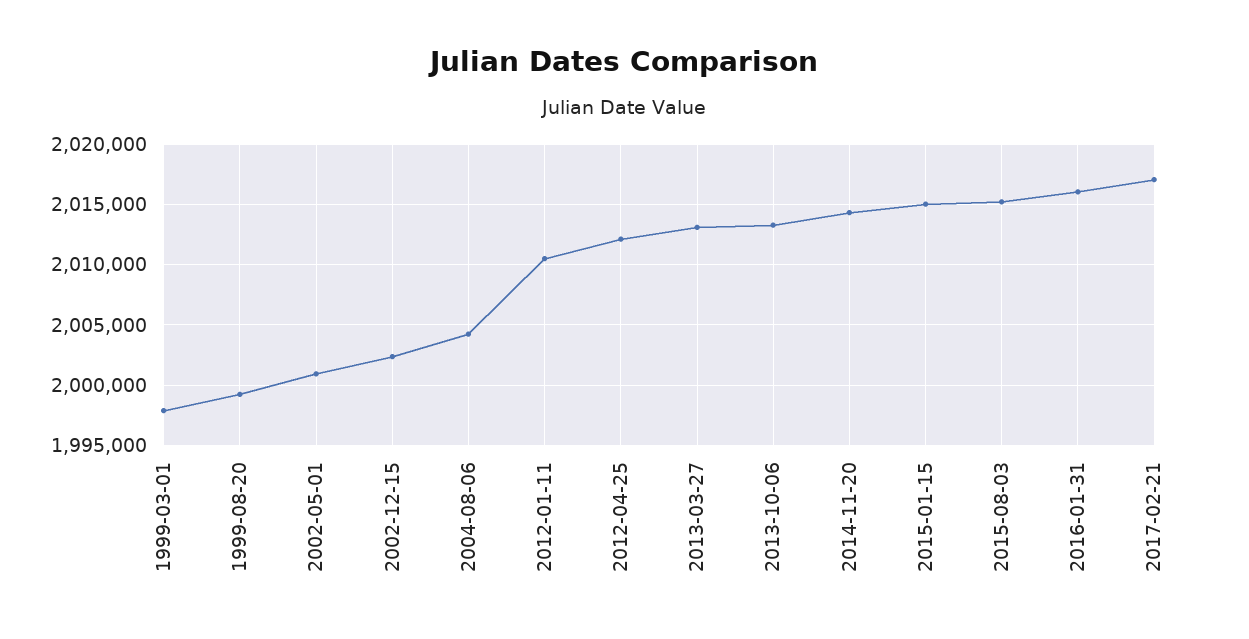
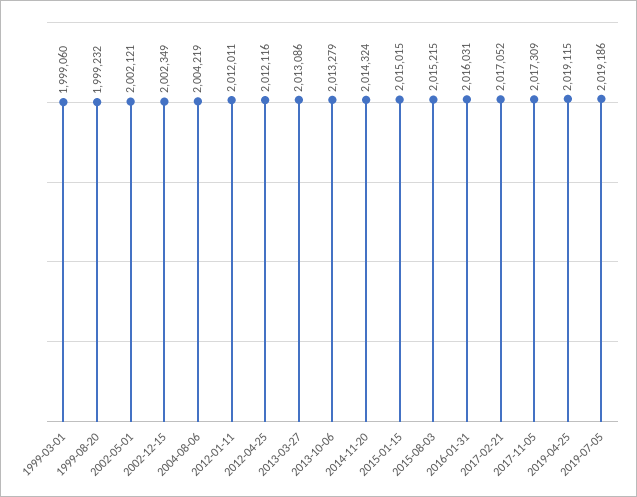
1999-03-01: 1998000 -> 1999060
2002-05-01: 2001000 -> 2002121
2012-01-11: 2010500 -> 2012011
2017-11-05: none -> 2017309
2019-04-25: none -> 2019115
2019-07-05: none -> 2019186

